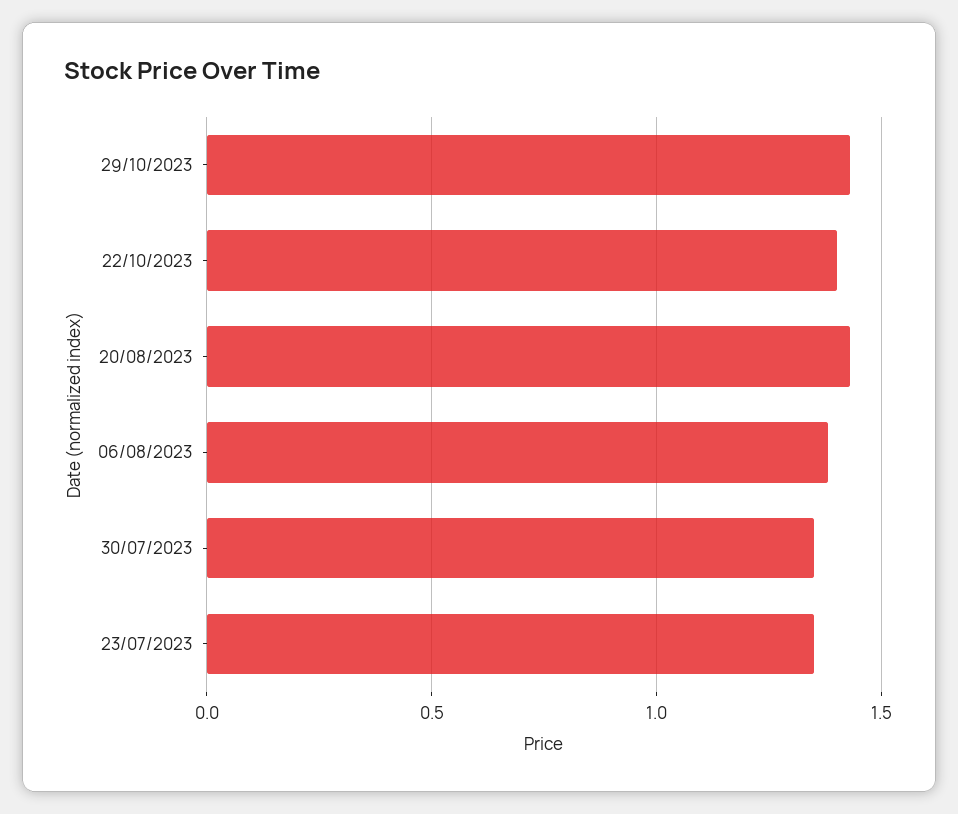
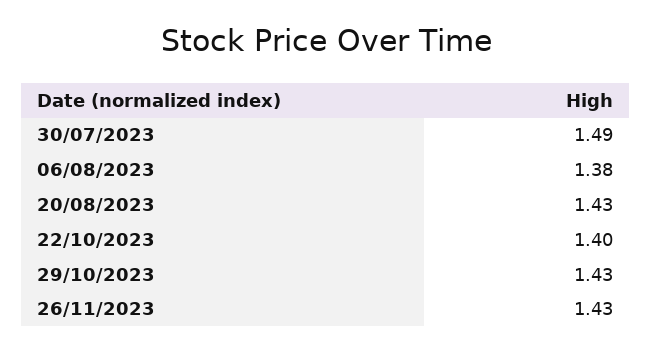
30/07/2023: 1.35 -> 1.49
23/07/2023: 1.35 -> none
26/11/2023: none -> 1.43

